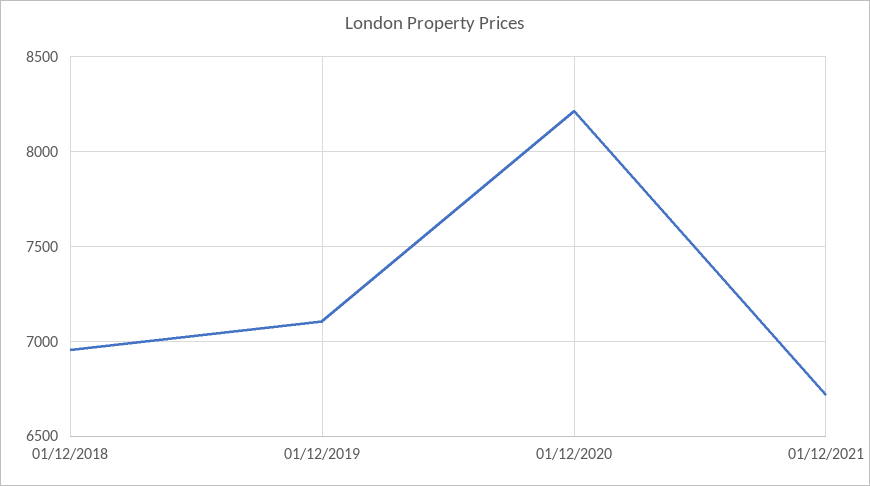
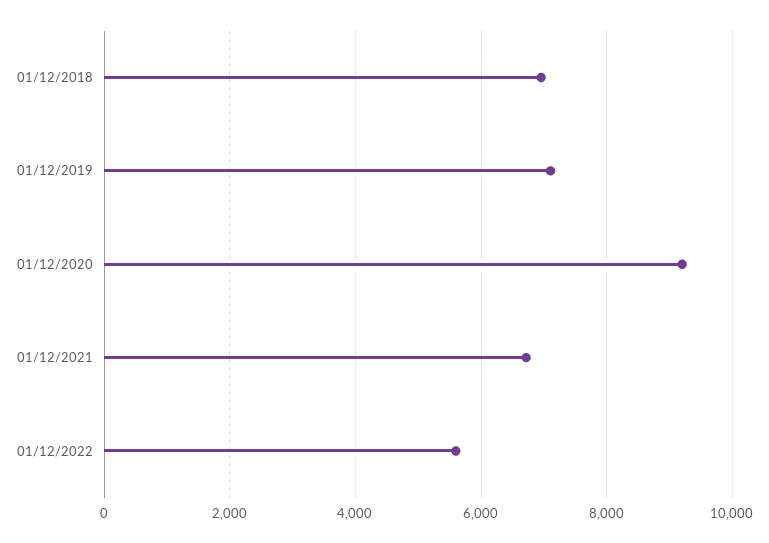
01/12/2020: 8200 -> 9200
01/12/2022: none -> 5600

